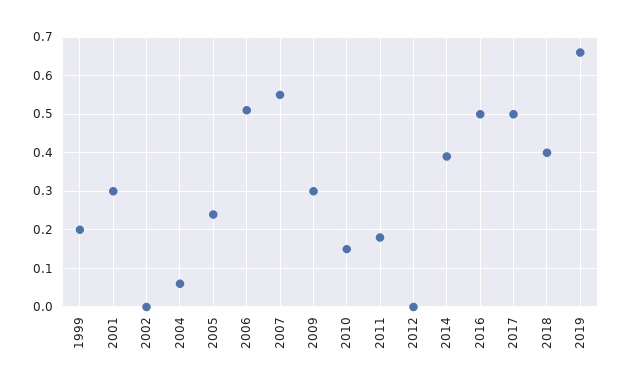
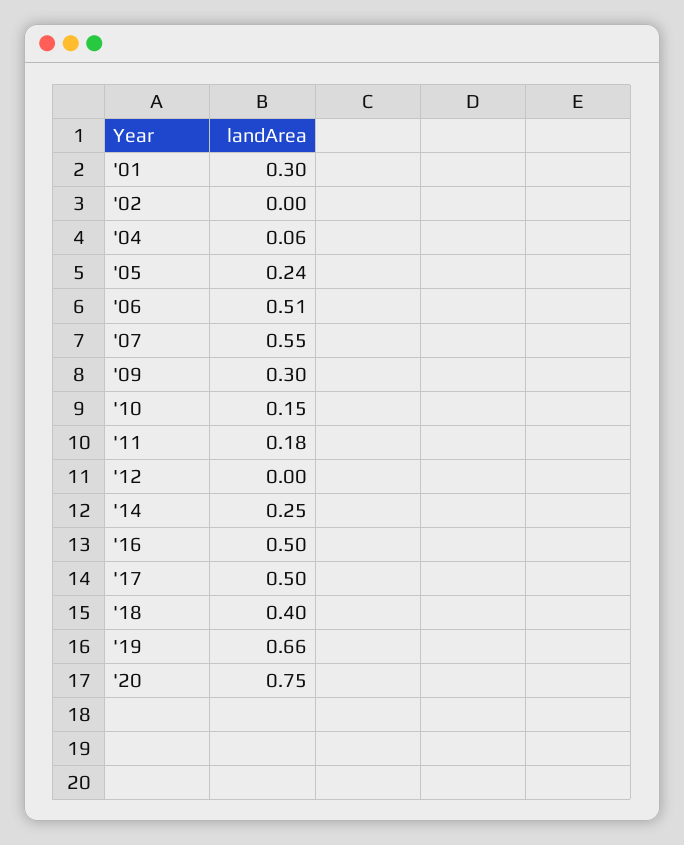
1999: 0.2 -> none
2014: 0.4 -> 0.25
'20: none -> 0.75

